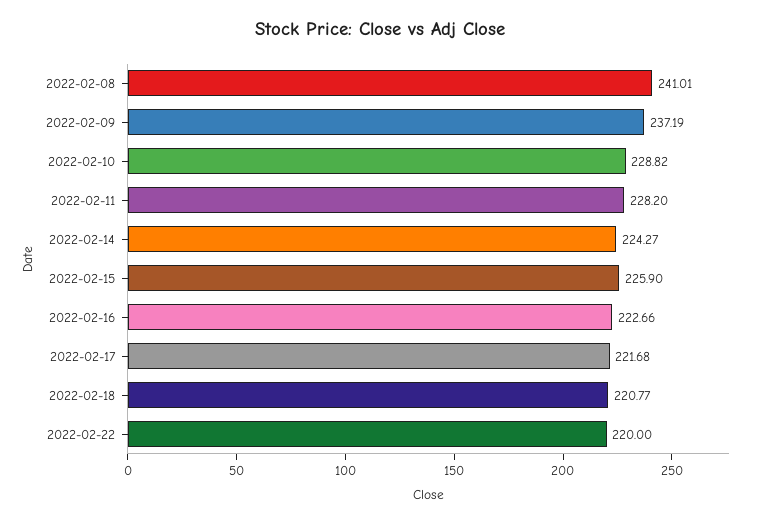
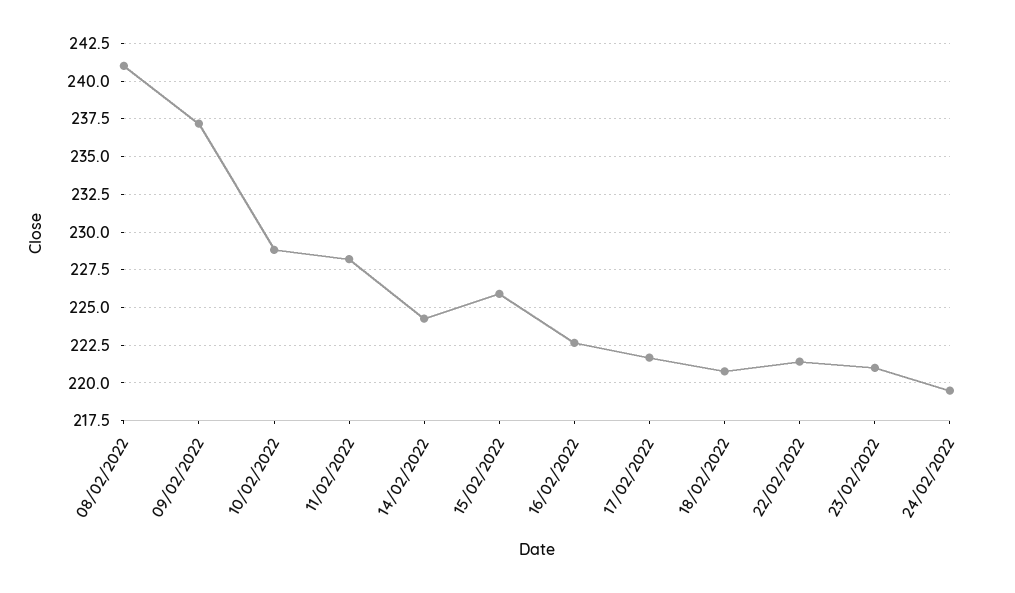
2022-02-22: 220 -> 221.5
23/02/2022: none -> 221
24/02/2022: none -> 219.5

